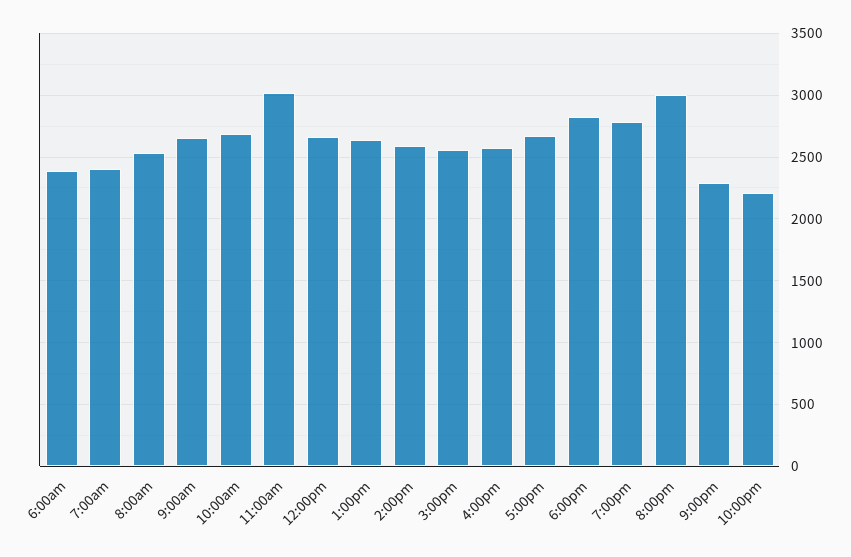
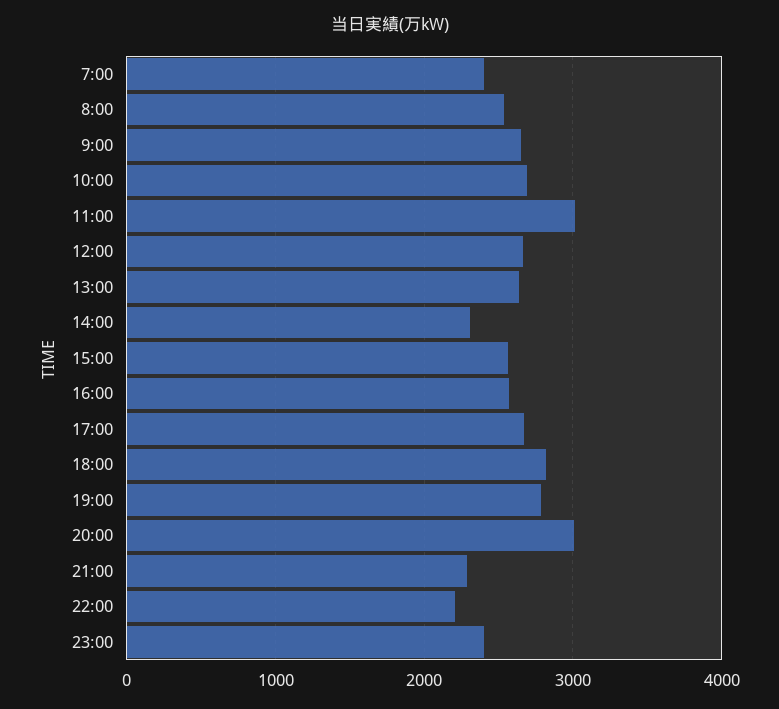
6:00am: 2400 -> none
2:00pm: 2600 -> 2300
23:00: none -> 2400

